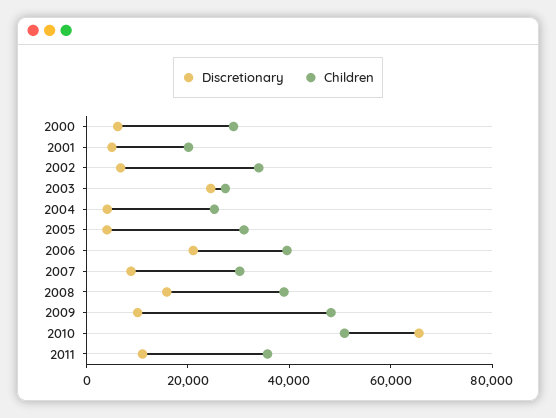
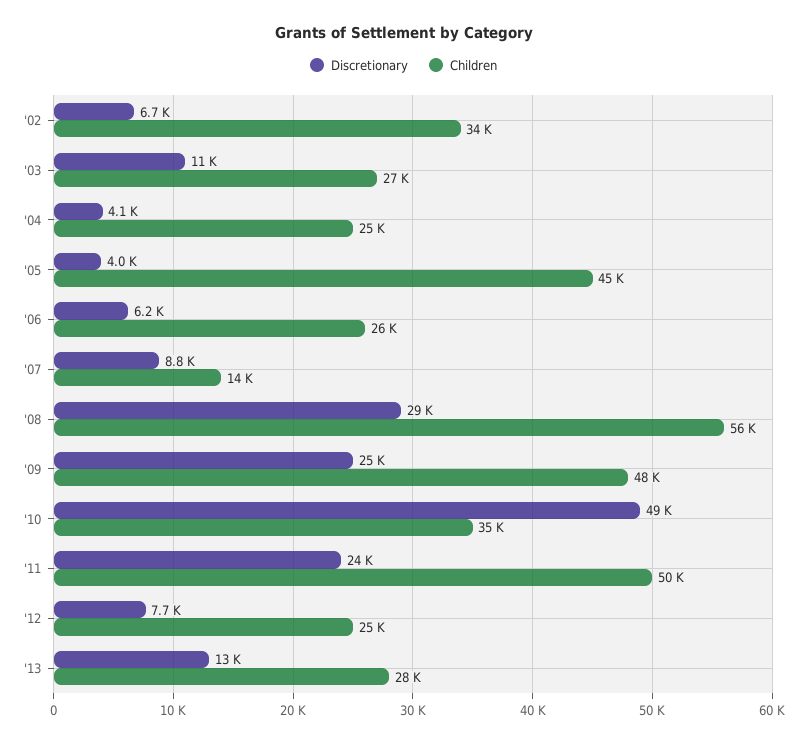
Discretionary, 2000: 5000 -> none
Children, 2000: 30000 -> none
Discretionary, 2001: 5000 -> none
Children, 2001: 20000 -> none
Discretionary, 2003: 25000 -> 11000
Children, 2005: 30000 -> 45000
Discretionary, 2006: 20000 -> 6200
Children, 2006: 40000 -> 26000
Children, 2007: 30000 -> 14000
Discretionary, 2008: 15000 -> 29000
Children, 2008: 40000 -> 56000
Discretionary, 2009: 10000 -> 25000
Discretionary, 2010: 65000 -> 49000
Children, 2010: 50000 -> 35000
Discretionary, 2011: 10000 -> 24000
Children, 2011: 35000 -> 50000
Discretionary, '12: none -> 7700
Children, '12: none -> 25000
Discretionary, '13: none -> 13000
Children, '13: none -> 28000

